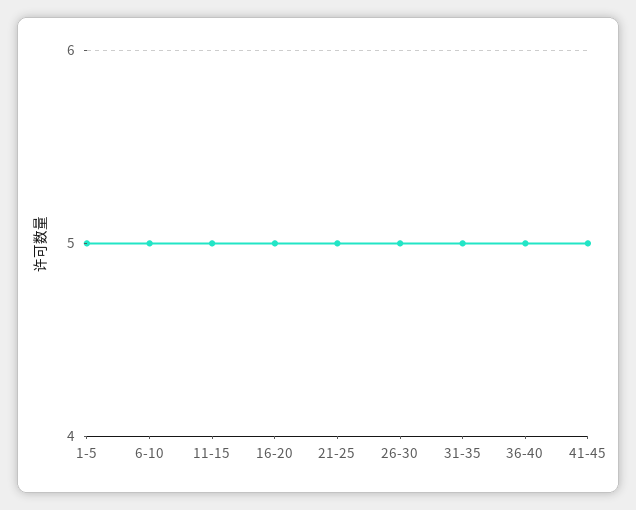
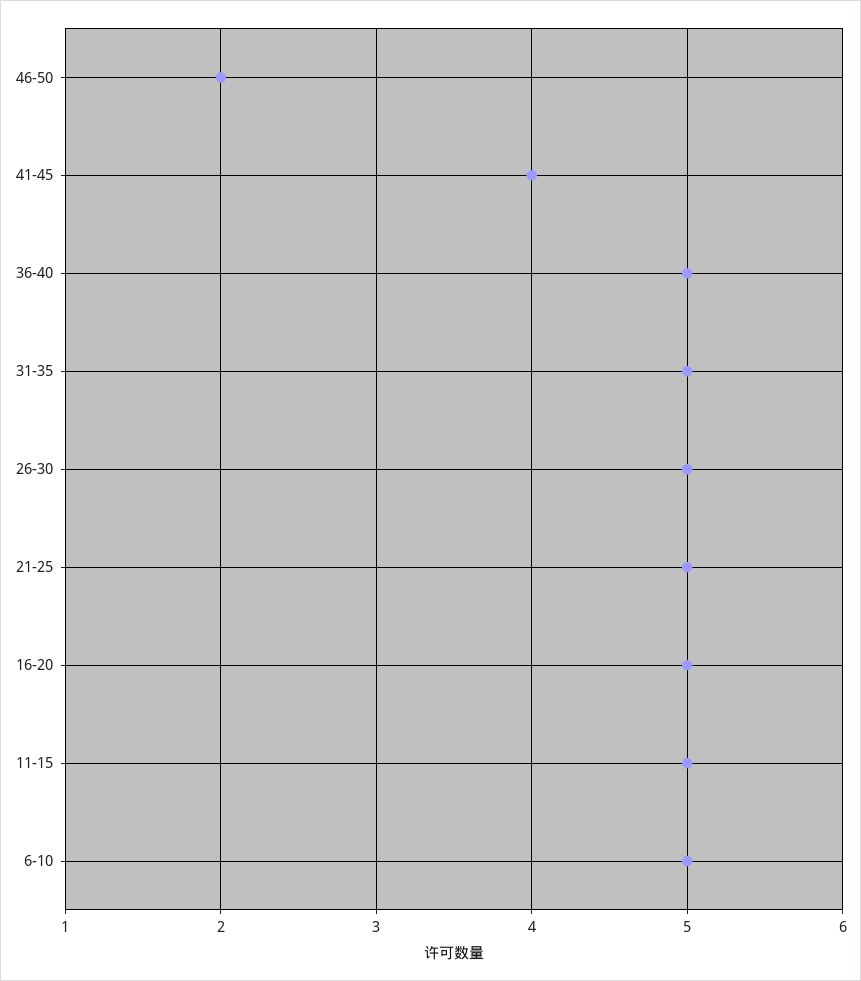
1-5: 5 -> none
41-45: 5 -> 4
46-50: none -> 2

